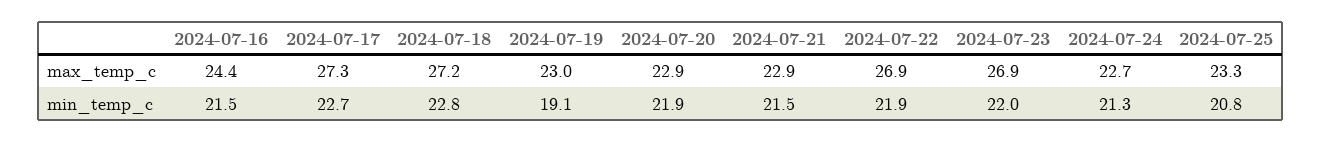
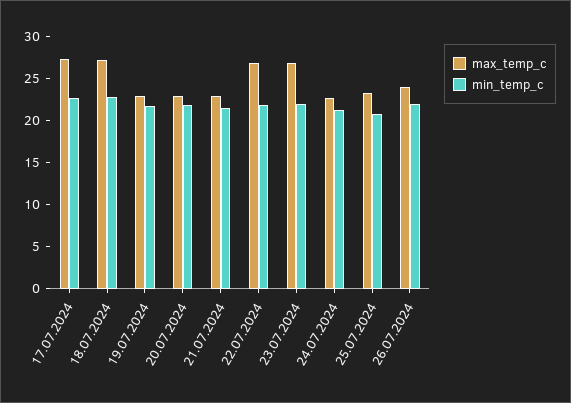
max_temp_c, 2024-07-16: 24.4 -> none
min_temp_c, 2024-07-16: 21.5 -> none
min_temp_c, 2024-07-19: 19.1 -> 22
max_temp_c, 26.07.2024: none -> 24
min_temp_c, 26.07.2024: none -> 22

